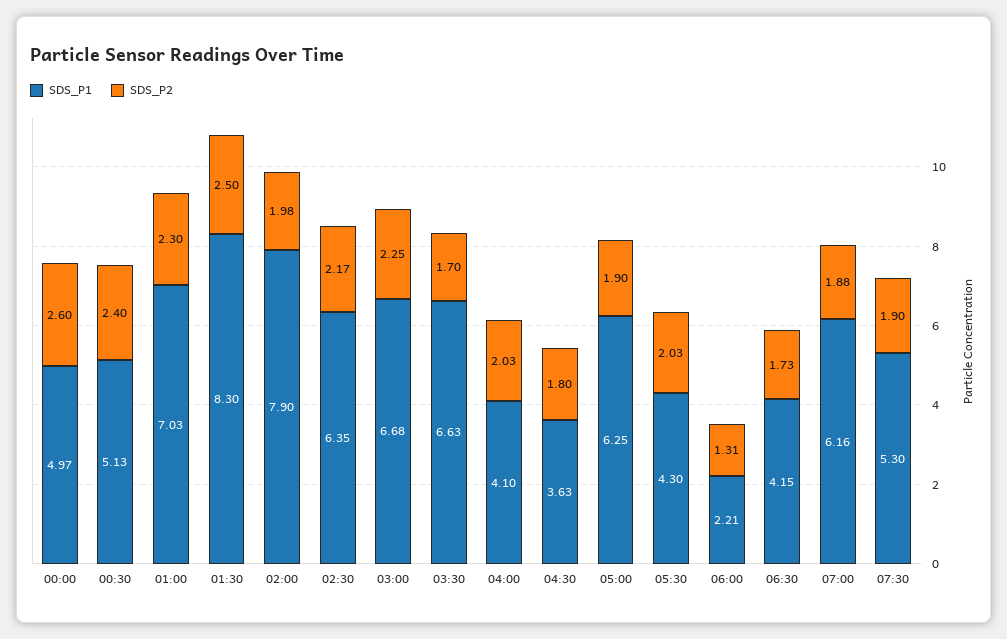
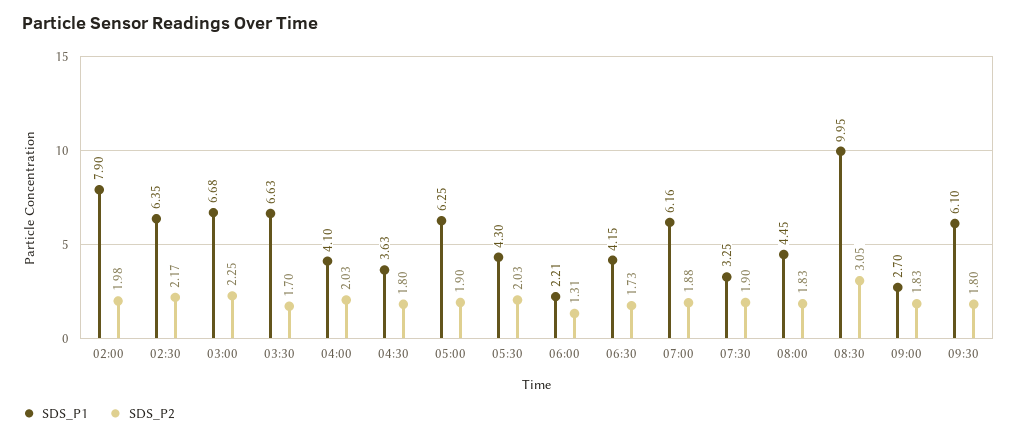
SDS_P1, 00:00: 4.97 -> none
SDS_P2, 00:00: 2.6 -> none
SDS_P1, 00:30: 5.13 -> none
SDS_P2, 00:30: 2.4 -> none
SDS_P1, 01:00: 7.03 -> none
SDS_P2, 01:00: 2.3 -> none
SDS_P1, 01:30: 8.3 -> none
SDS_P2, 01:30: 2.5 -> none
SDS_P1, 07:30: 5.3 -> 3.25
SDS_P1, 08:00: none -> 4.45
SDS_P2, 08:00: none -> 1.83
SDS_P1, 08:30: none -> 9.95
SDS_P2, 08:30: none -> 3.05
SDS_P1, 09:00: none -> 2.7
SDS_P2, 09:00: none -> 1.83
SDS_P1, 09:30: none -> 6.1
SDS_P2, 09:30: none -> 1.8

